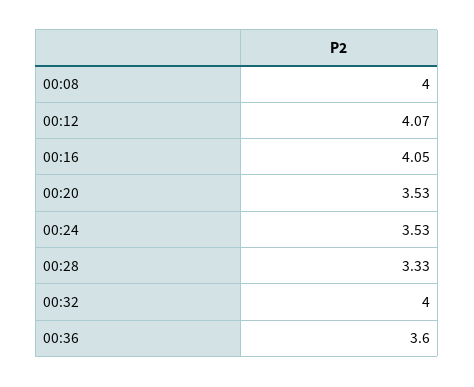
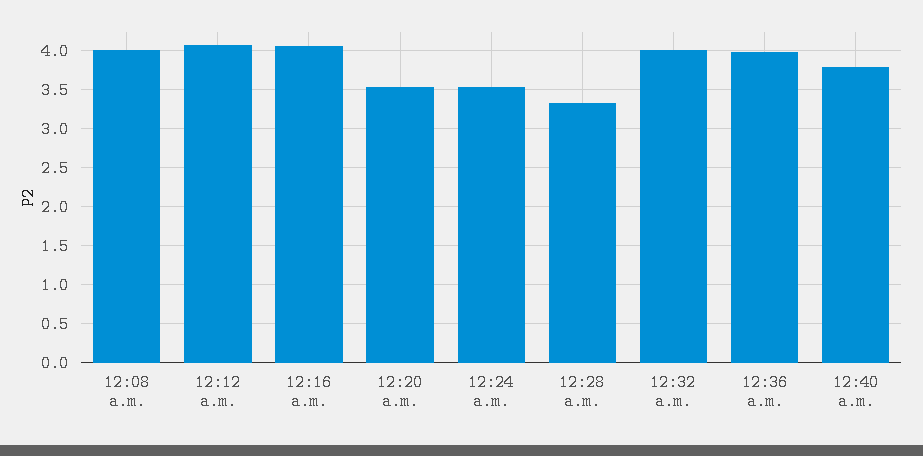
00:36: 3.6 -> 4
12:40 a.m.: none -> 3.8

